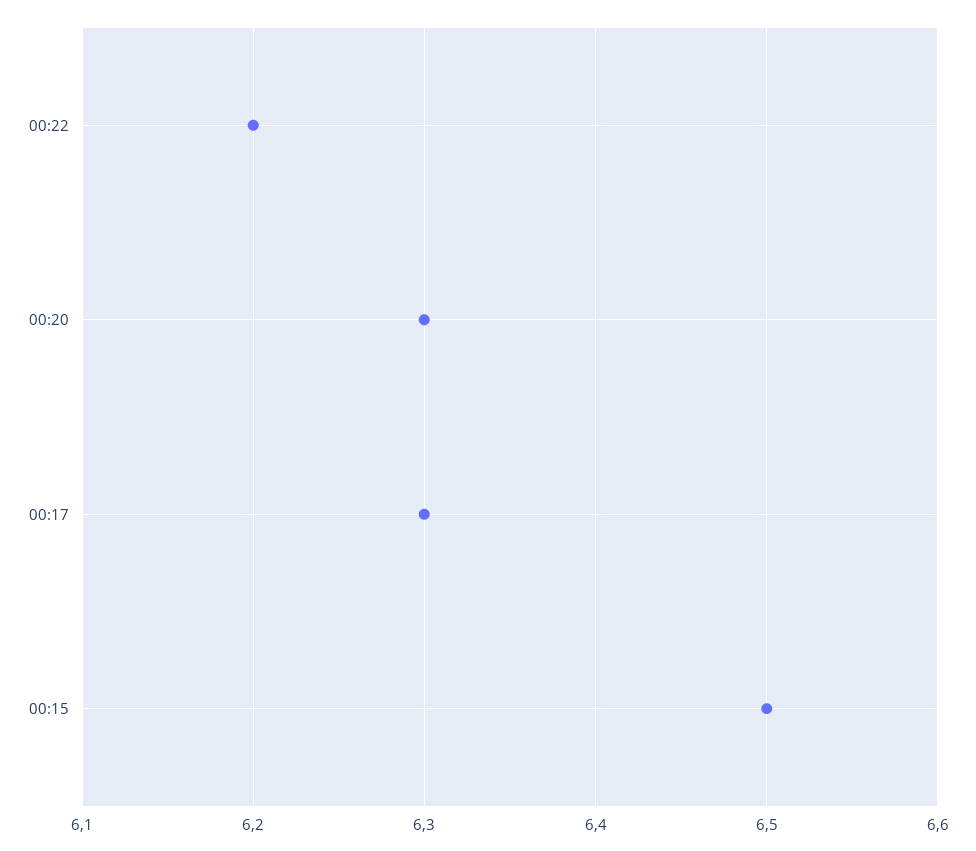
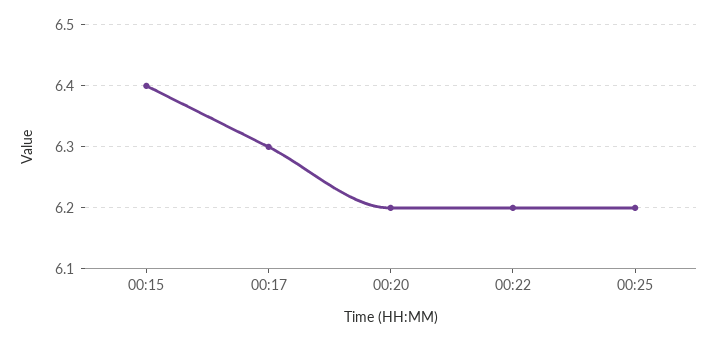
00:20: 6.3 -> 6.2
00:15: 6.5 -> 6.4
00:25: none -> 6.2

